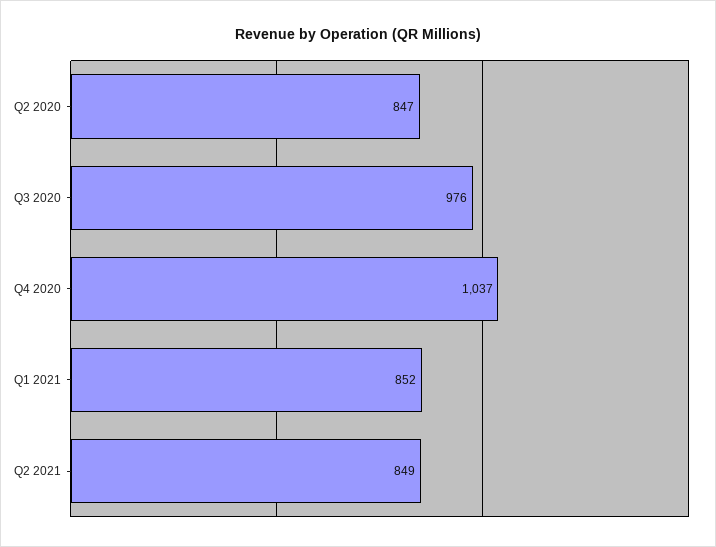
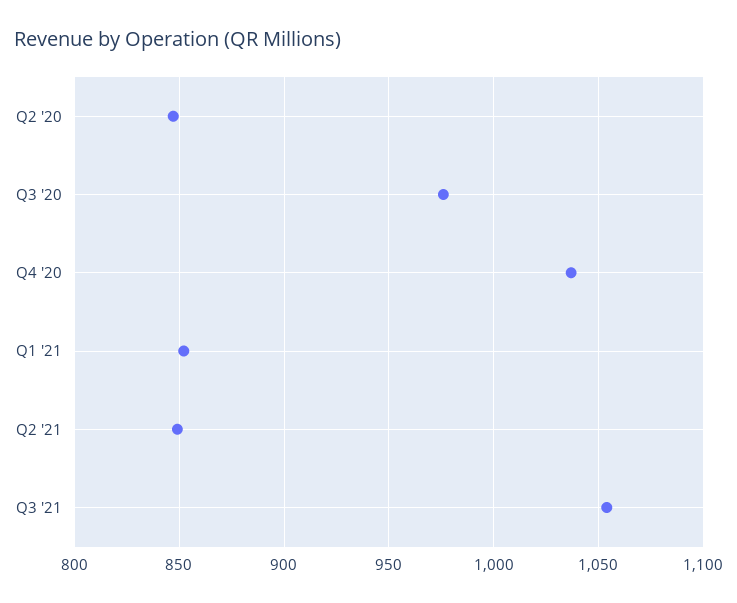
Q3 '21: none -> 1055

